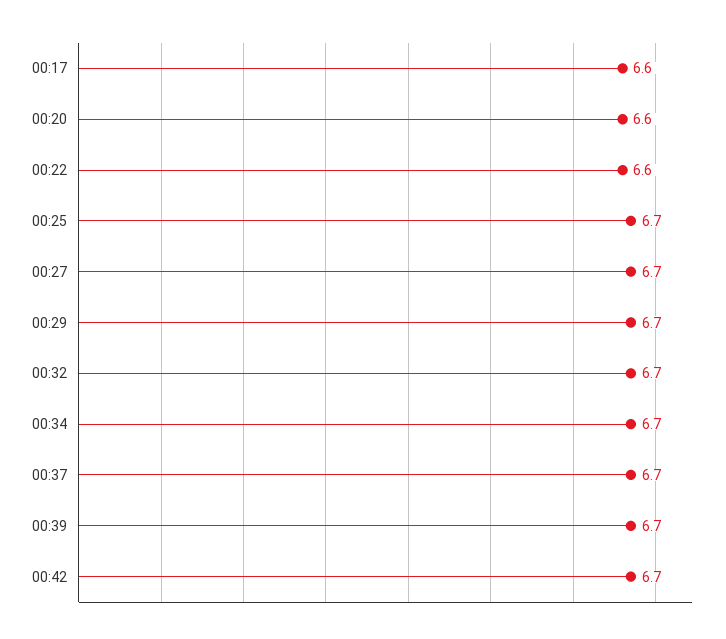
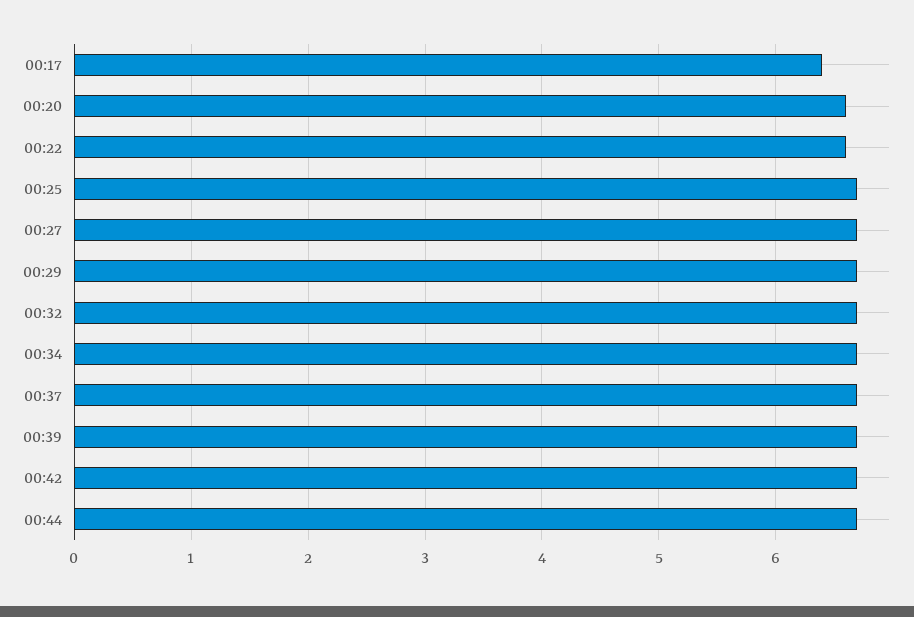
00:17: 6.6 -> 6.4
00:44: none -> 6.7

